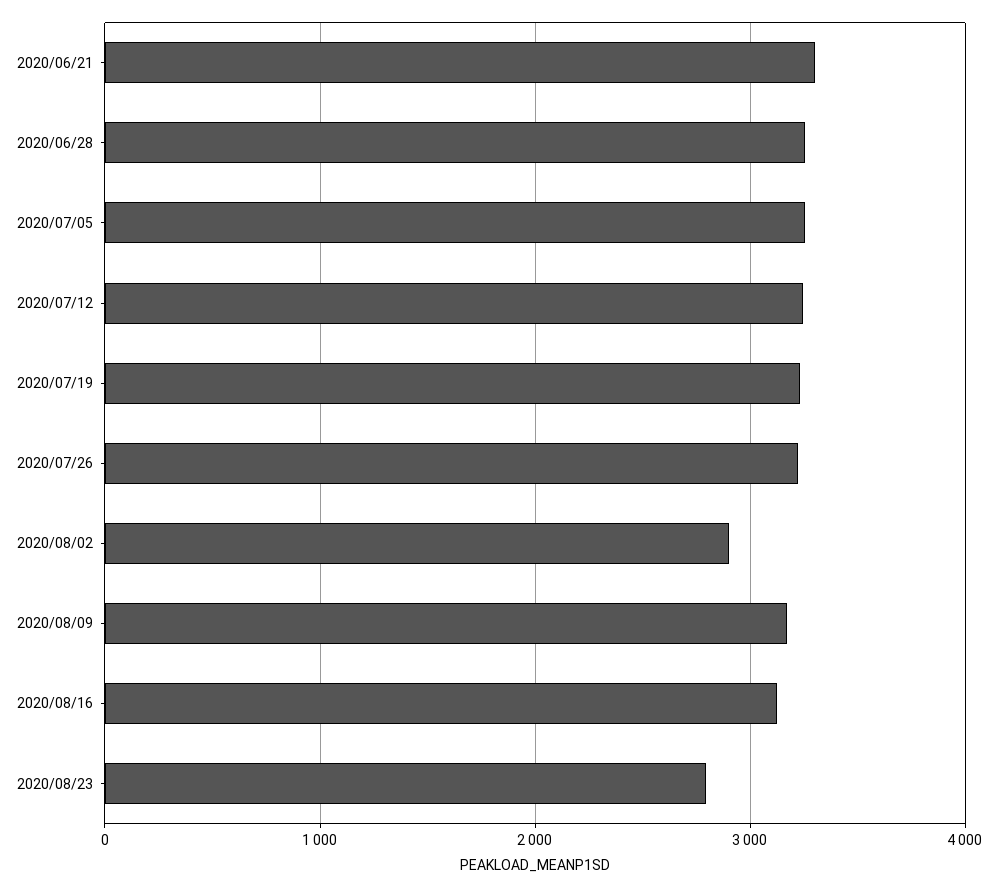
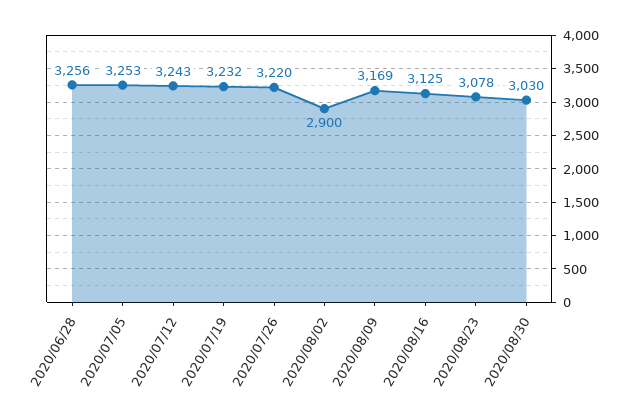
2020/06/21: 3300 -> none
2020/08/23: 2800 -> 3078
2020/08/30: none -> 3030

